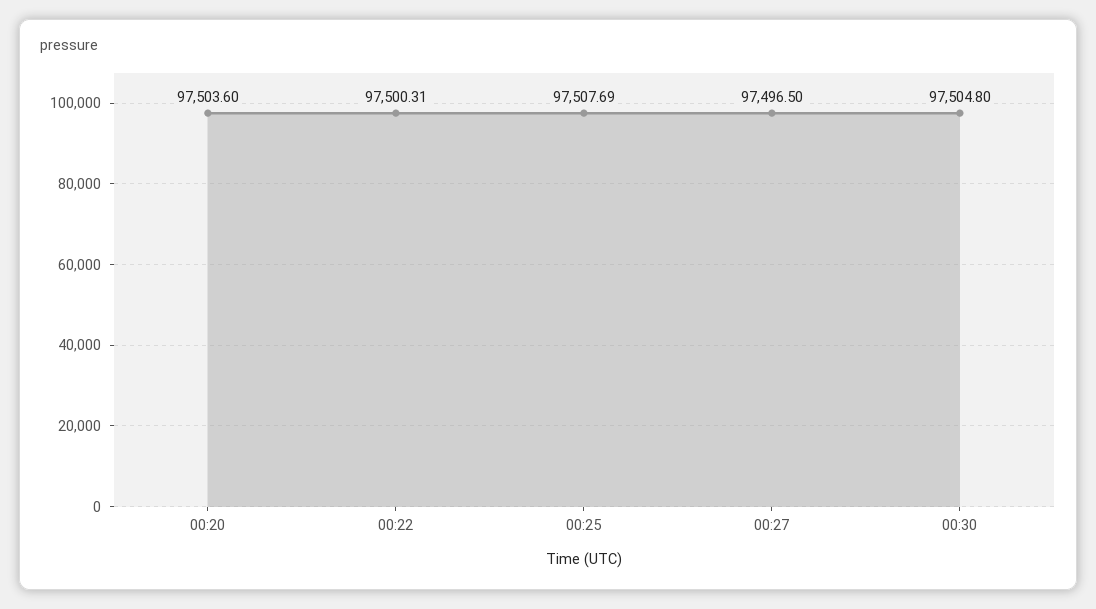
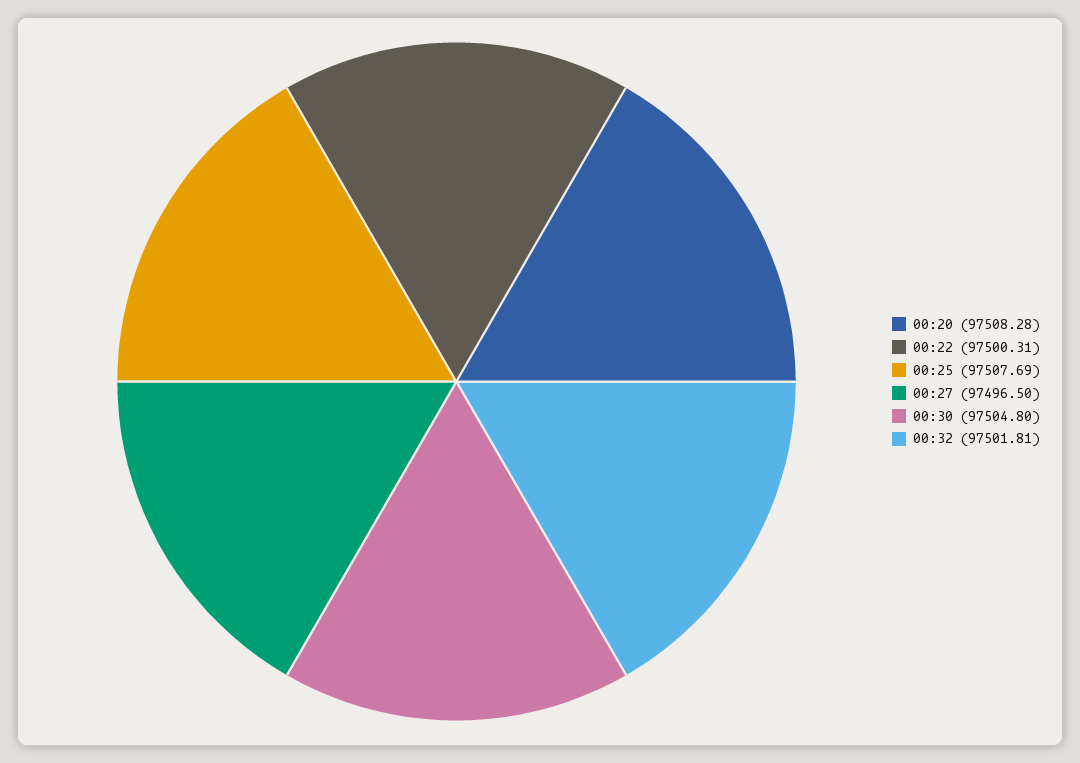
00:20: 97503.6 -> 97508.28
00:32: none -> 97501.81

